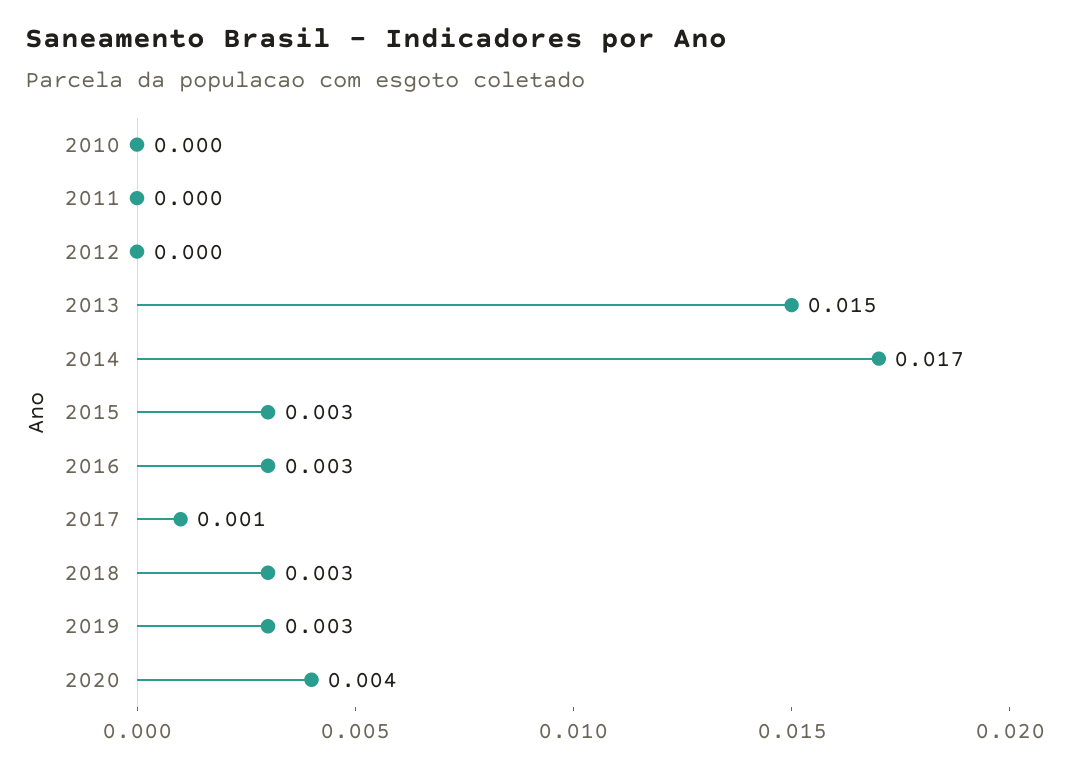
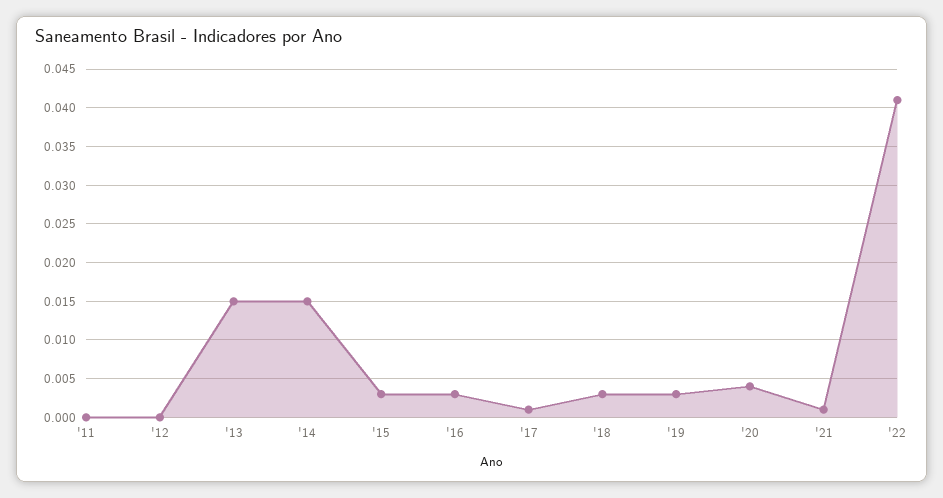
2010: 0 -> none
2014: 0.017 -> 0.015
'21: none -> 0.001
'22: none -> 0.041

